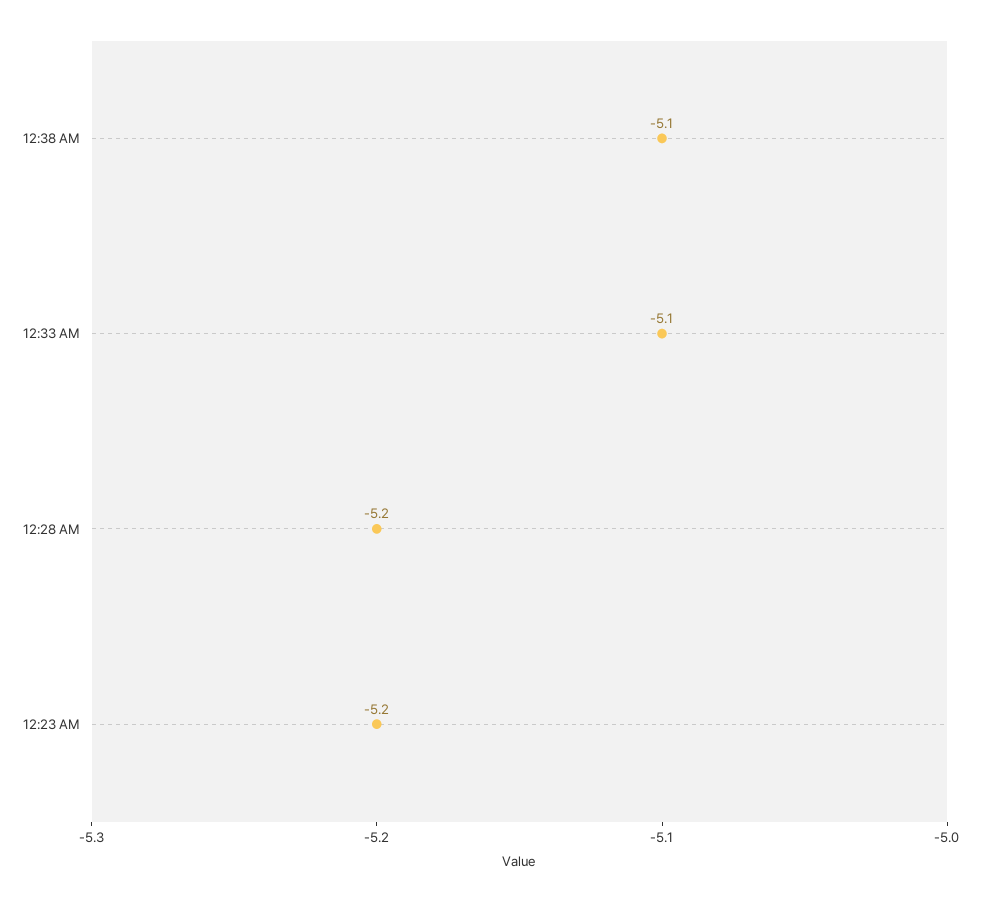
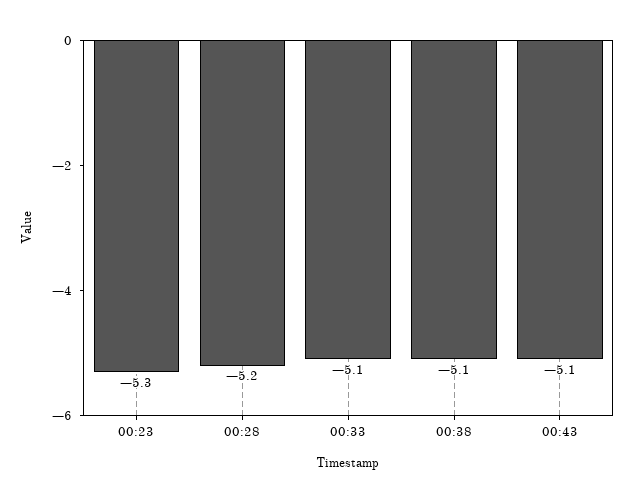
12:23 AM: -5.2 -> -5.3
00:43: none -> -5.1

